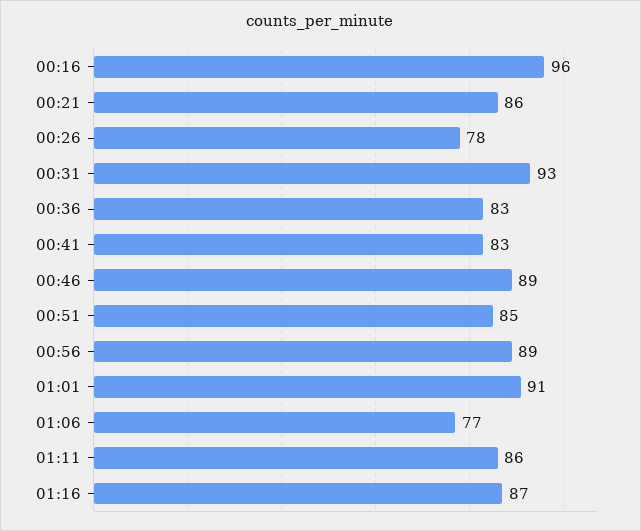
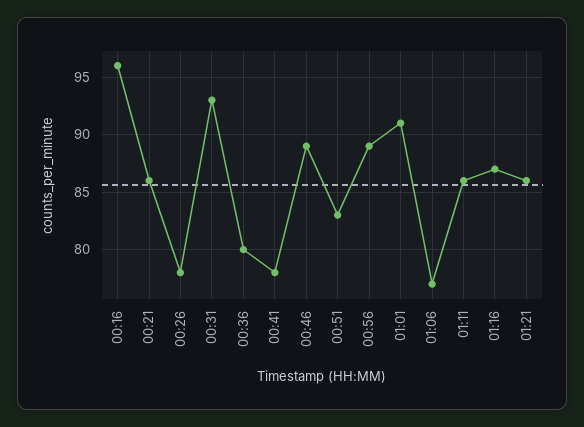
00:36: 83 -> 80
00:41: 83 -> 78
00:51: 85 -> 83
01:21: none -> 86

